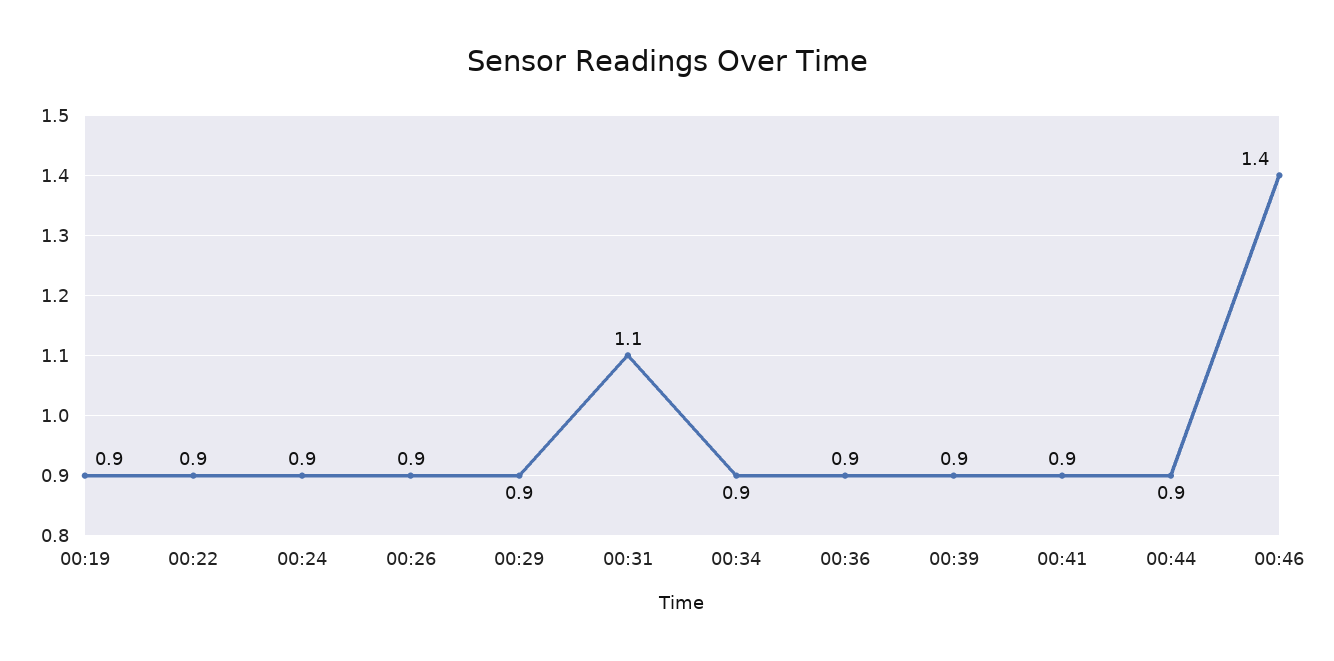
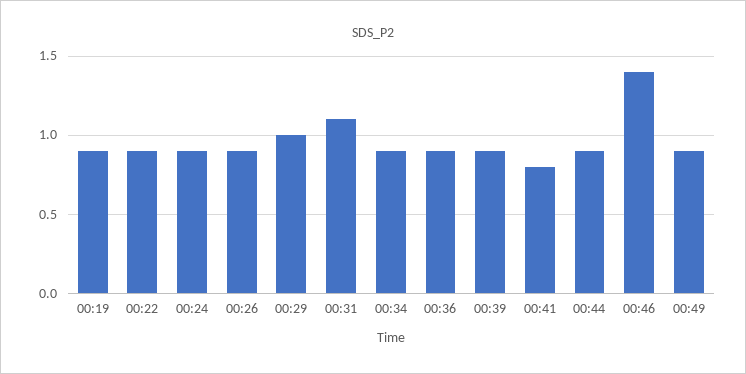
00:29: 0.9 -> 1
00:41: 0.9 -> 0.8
00:49: none -> 0.9

